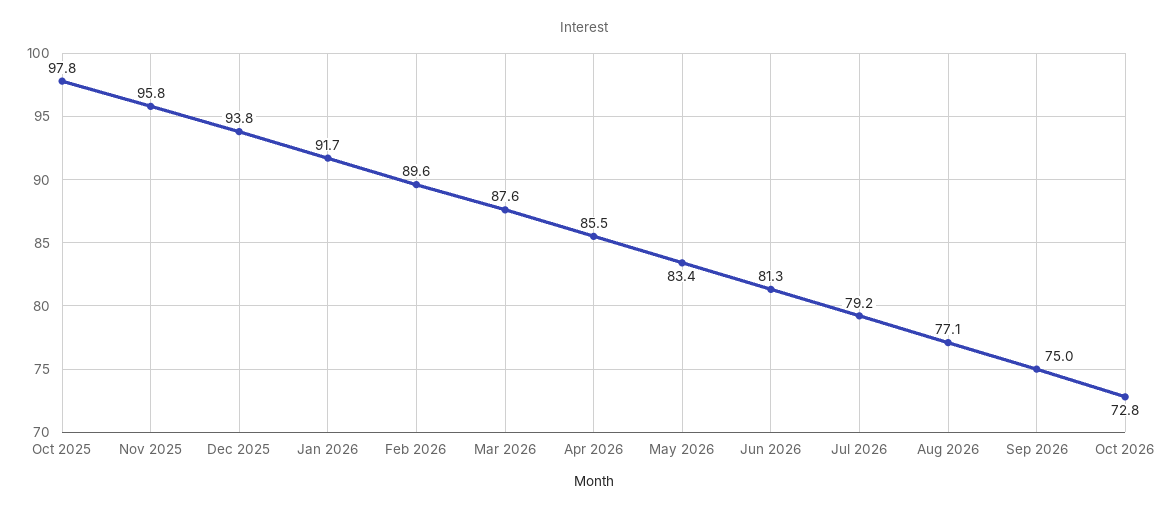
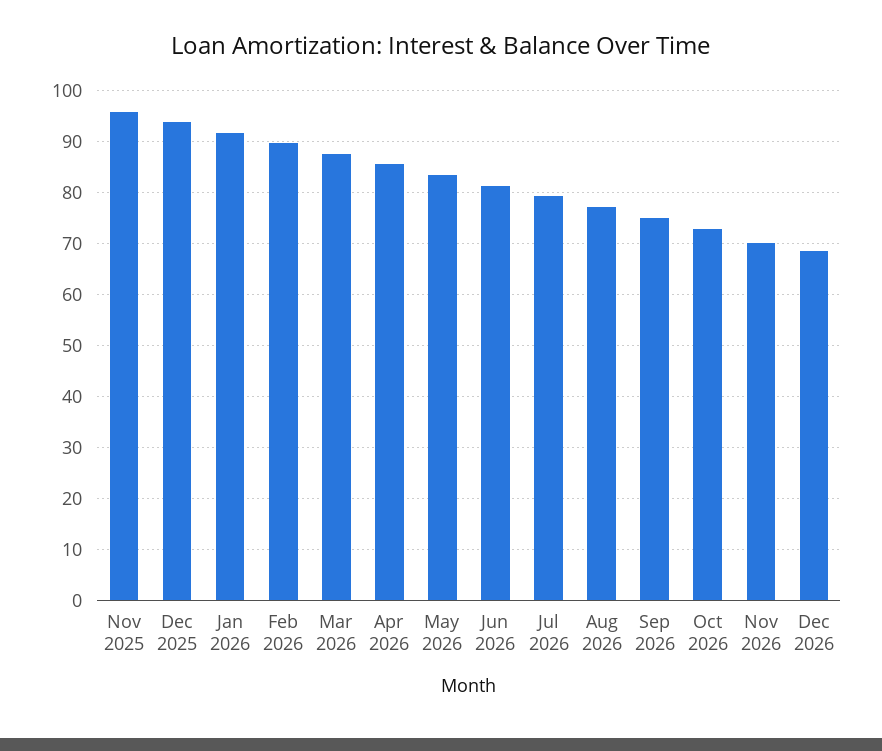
Oct 2025: 97.8 -> none
Nov 2026: none -> 70
Dec 2026: none -> 68

